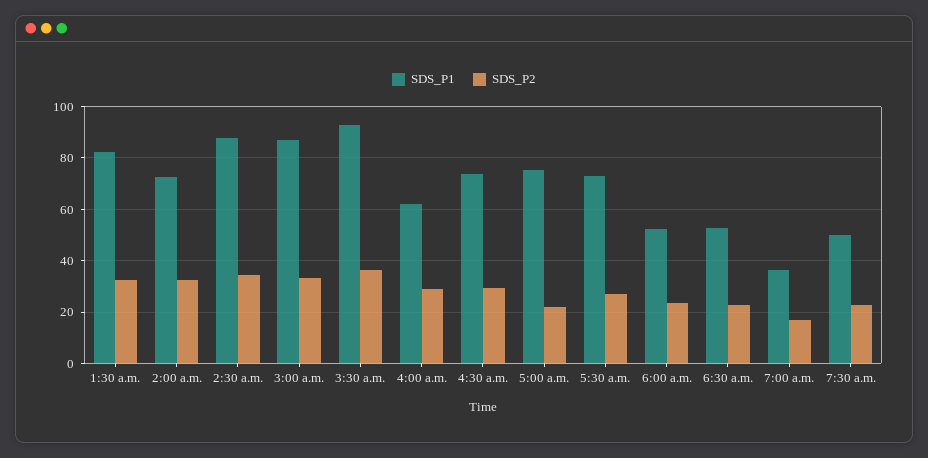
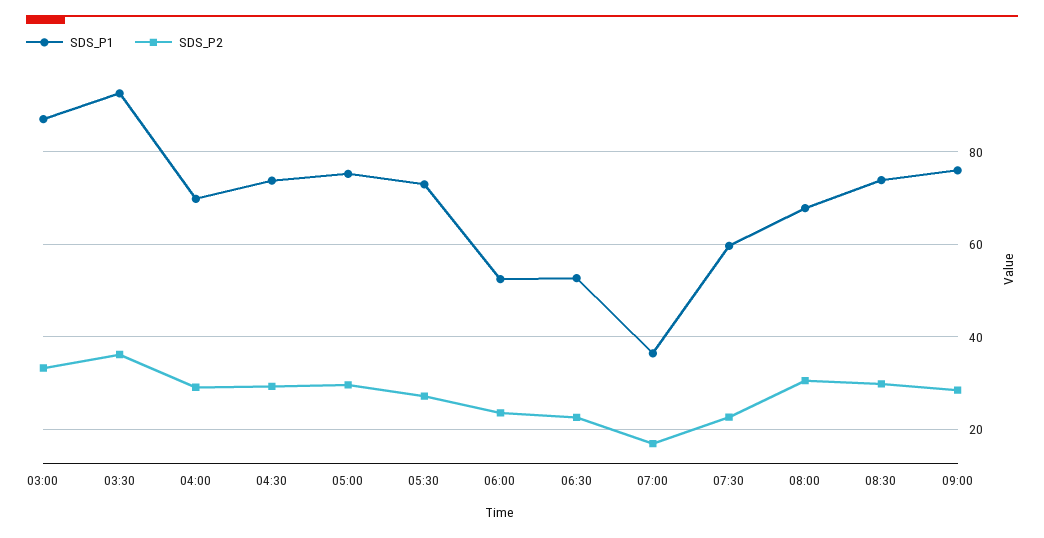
SDS_P1, 1:30 a.m.: 82.5 -> none
SDS_P2, 1:30 a.m.: 32.5 -> none
SDS_P1, 2:00 a.m.: 72.5 -> none
SDS_P2, 2:00 a.m.: 32.5 -> none
SDS_P1, 2:30 a.m.: 87.5 -> none
SDS_P2, 2:30 a.m.: 35 -> none
SDS_P1, 4:00 a.m.: 62.5 -> 70
SDS_P2, 5:00 a.m.: 22.5 -> 30
SDS_P1, 7:30 a.m.: 50 -> 60
SDS_P1, 08:00: none -> 68
SDS_P2, 08:00: none -> 30
SDS_P1, 08:30: none -> 74
SDS_P2, 08:30: none -> 30
SDS_P1, 09:00: none -> 76
SDS_P2, 09:00: none -> 28

